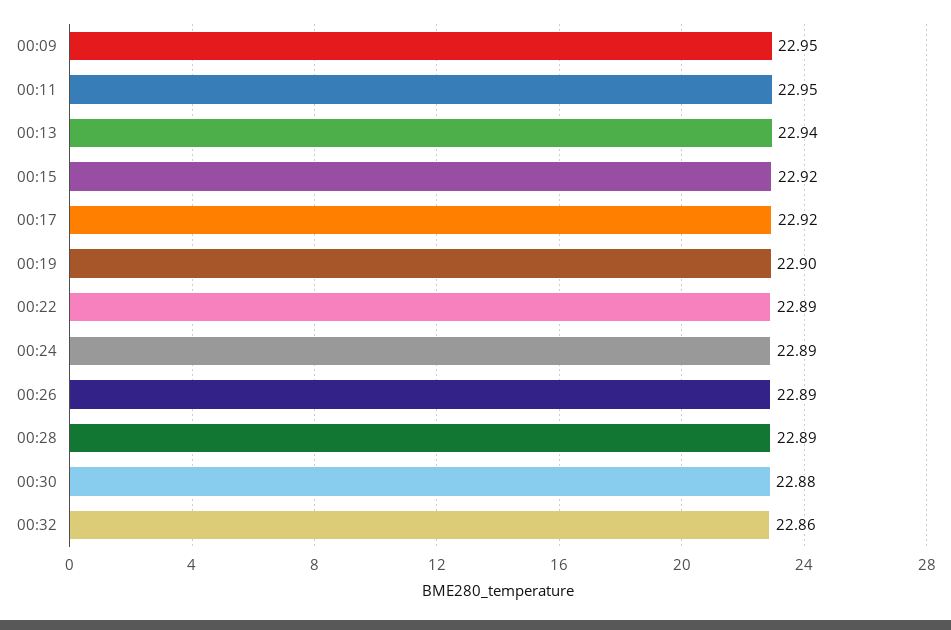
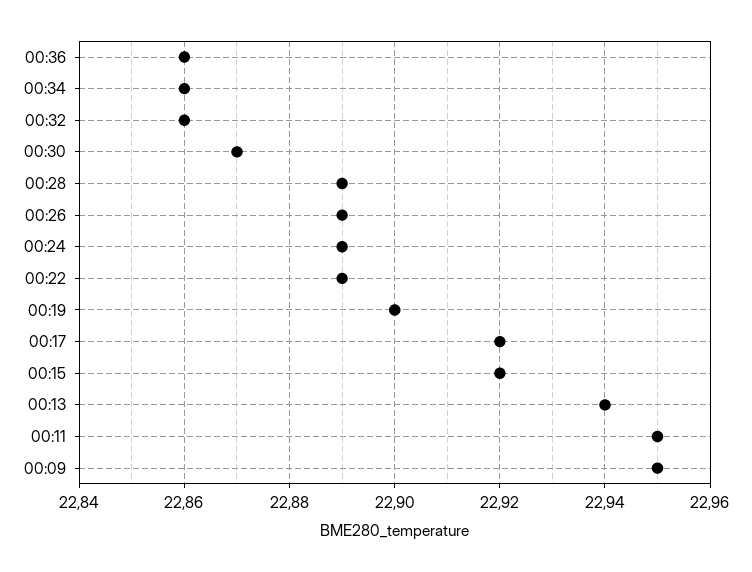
00:30: 22.88 -> 22.87
00:36: none -> 22.86
00:34: none -> 22.86

